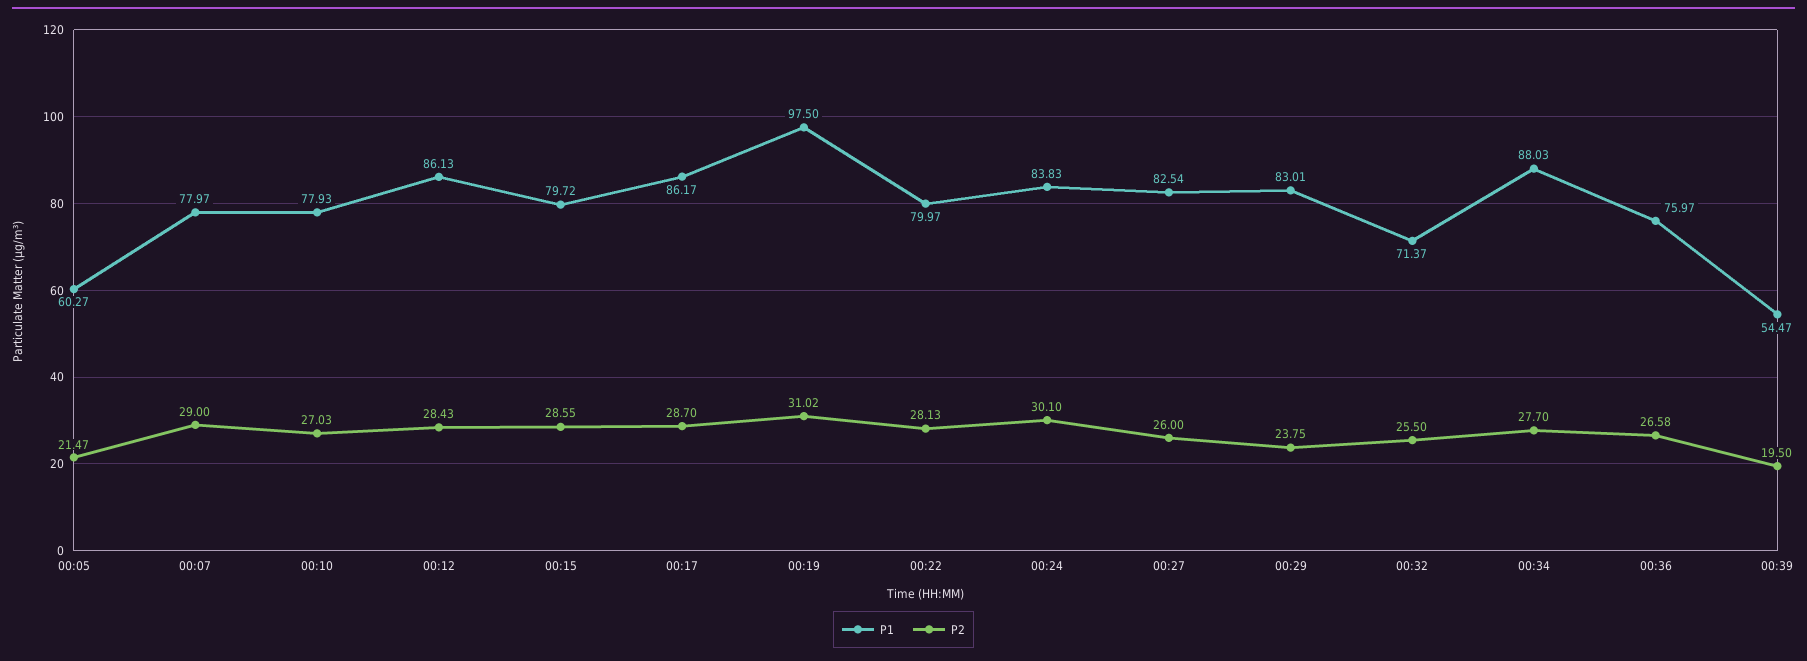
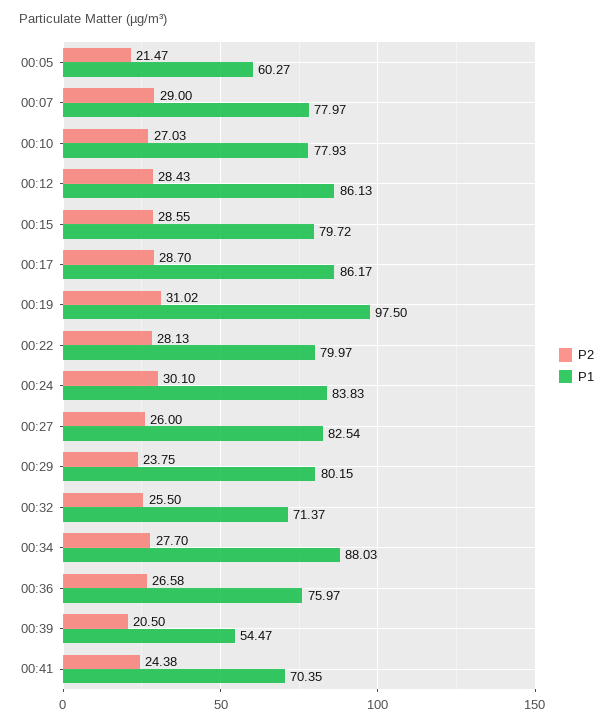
P1, 00:29: 83.01 -> 80.15
P2, 00:39: 19.5 -> 20.5
P2, 00:41: none -> 24.38
P1, 00:41: none -> 70.35

